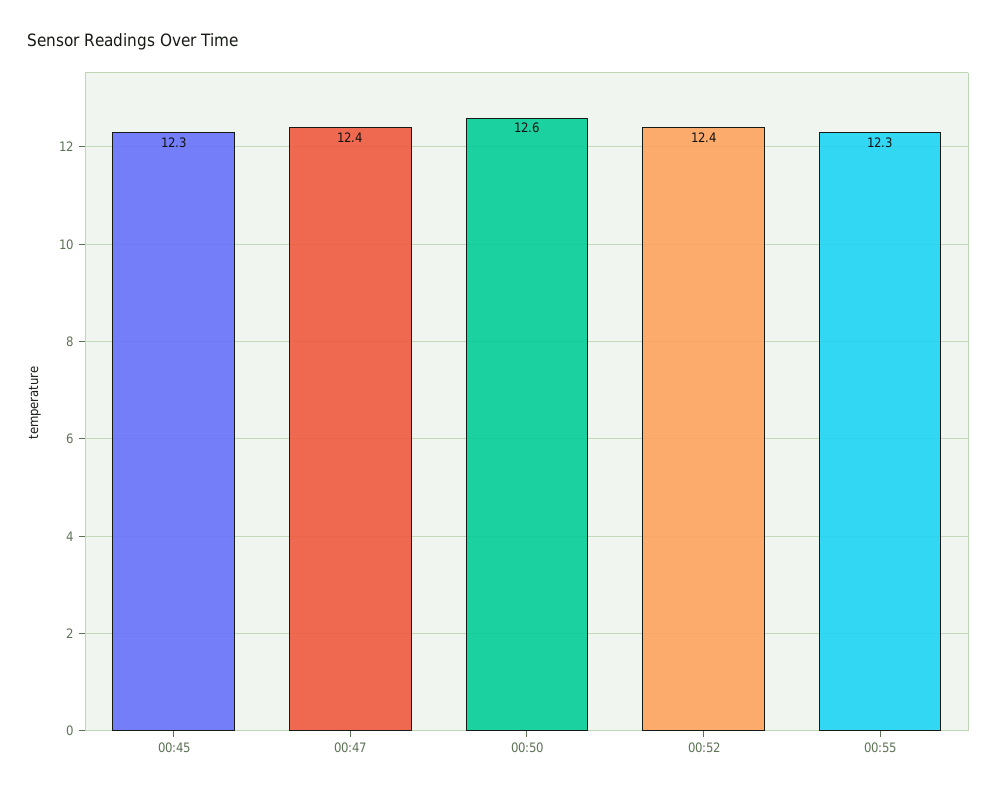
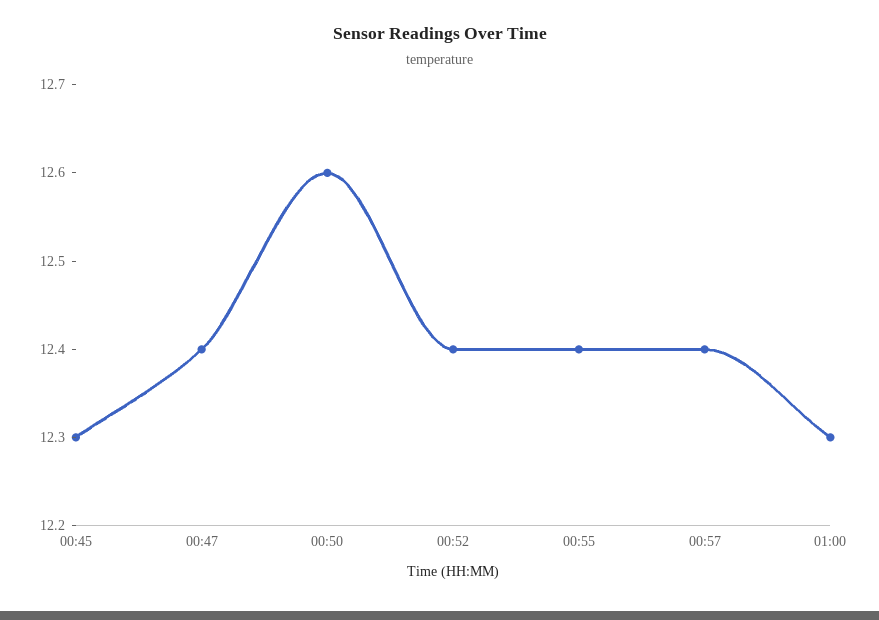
00:55: 12.3 -> 12.4
00:57: none -> 12.4
01:00: none -> 12.3

